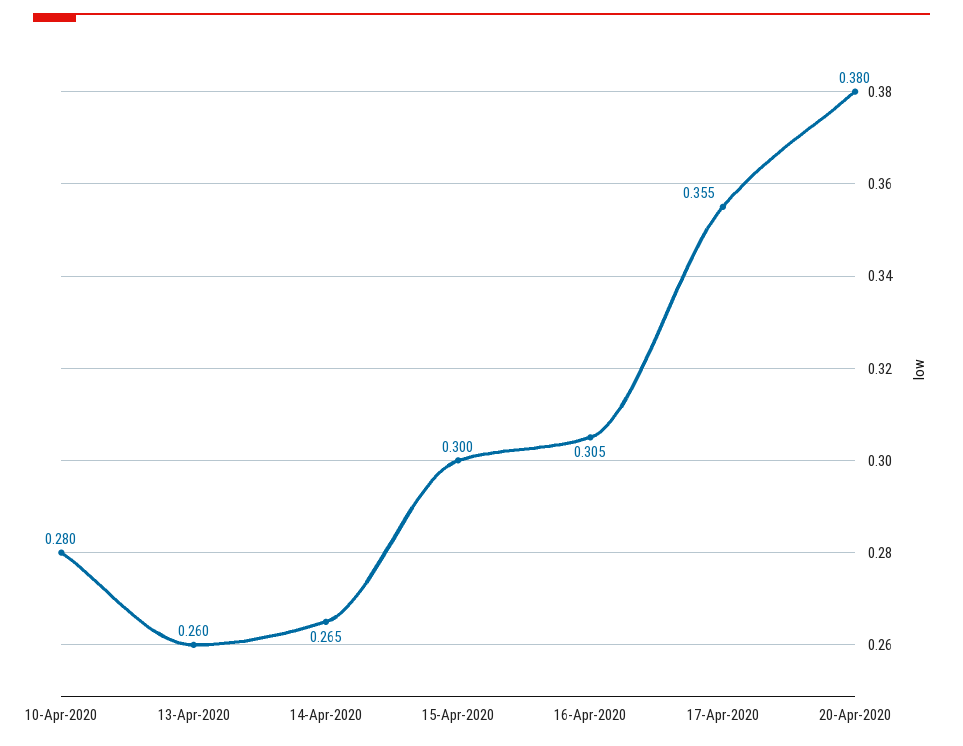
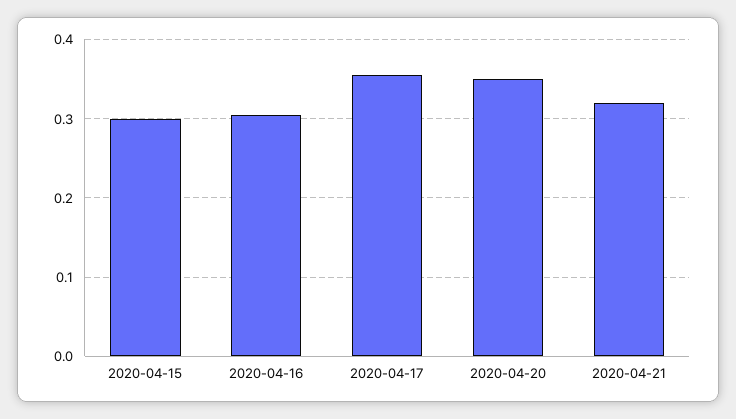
10-Apr-2020: 0.28 -> none
13-Apr-2020: 0.26 -> none
14-Apr-2020: 0.265 -> none
20-Apr-2020: 0.38 -> 0.35
2020-04-21: none -> 0.32

